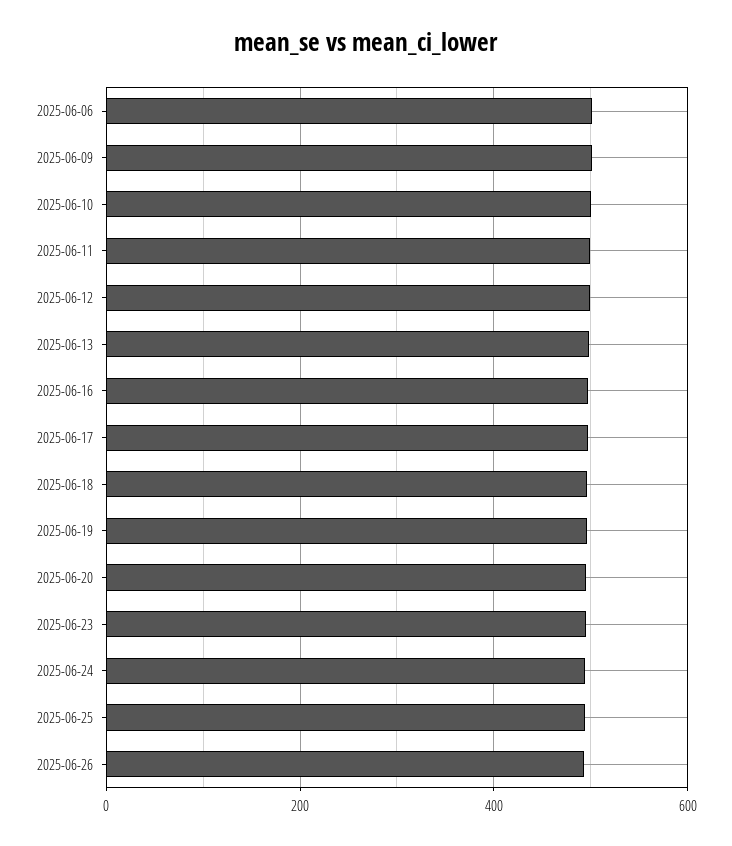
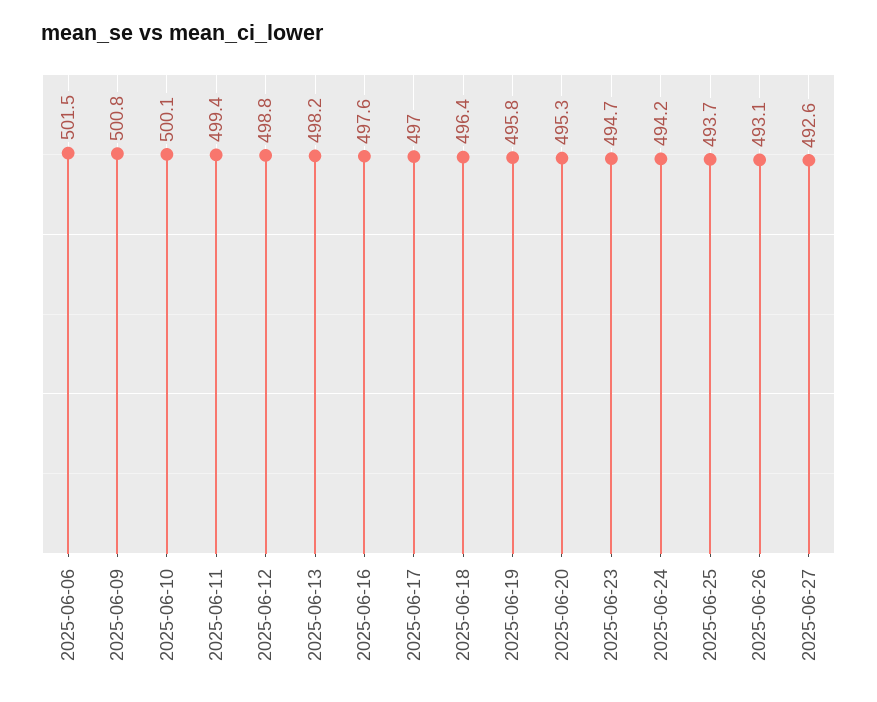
2025-06-27: none -> 492.6

